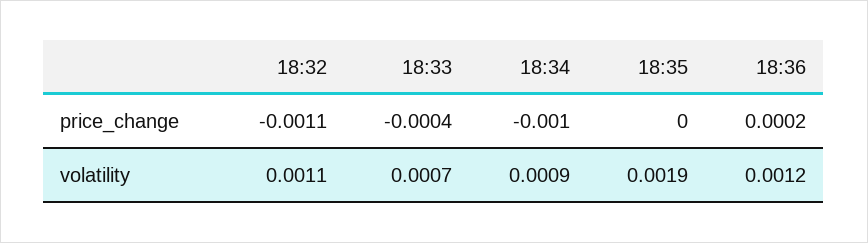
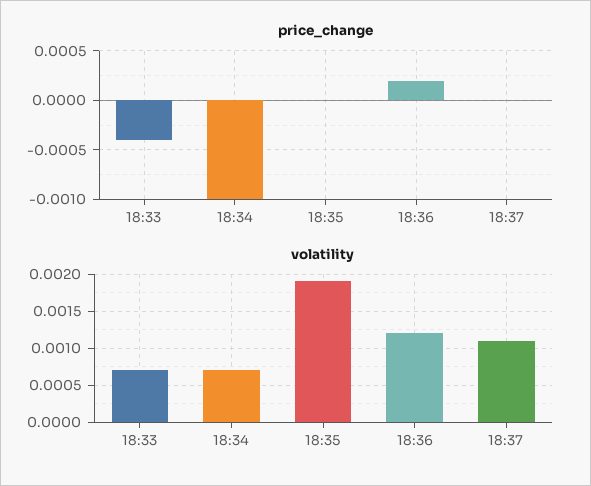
price_change, 18:32: -0.0011 -> none
volatility, 18:32: 0.0011 -> none
volatility, 18:34: 0.0009 -> 0.0007
price_change, 18:37: none -> 0
volatility, 18:37: none -> 0.0011

